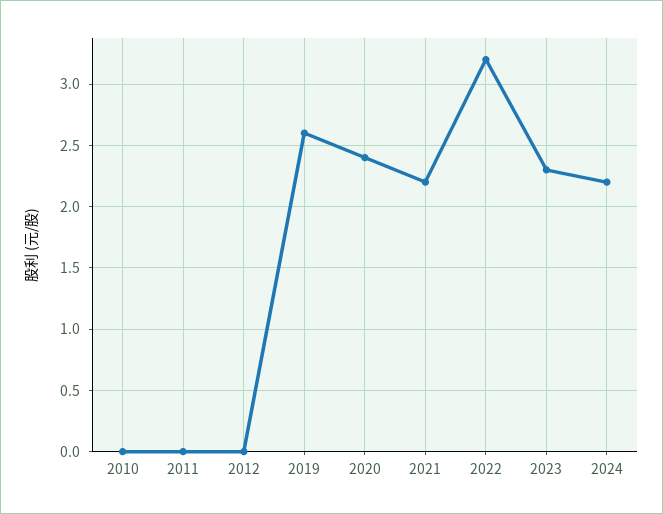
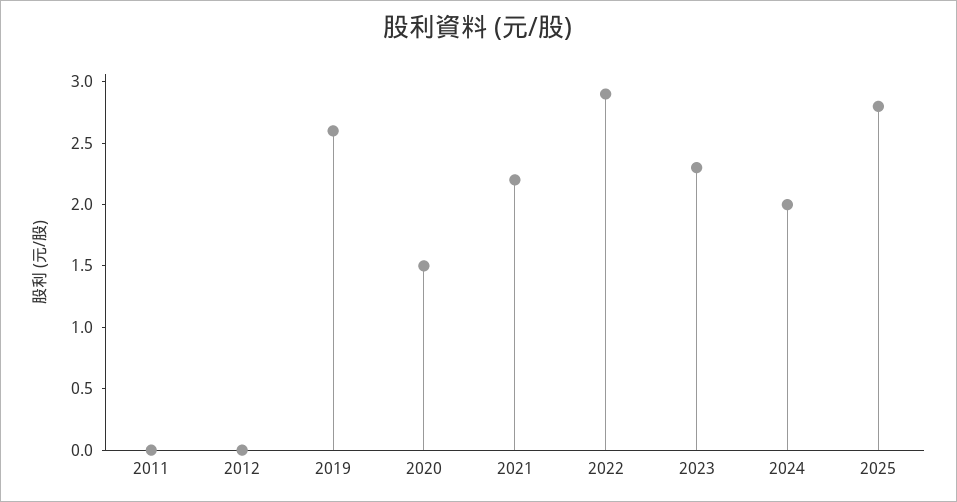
2010: 0 -> none
2020: 2.4 -> 1.5
2022: 3.2 -> 2.9
2024: 2.2 -> 2
2025: none -> 2.8

